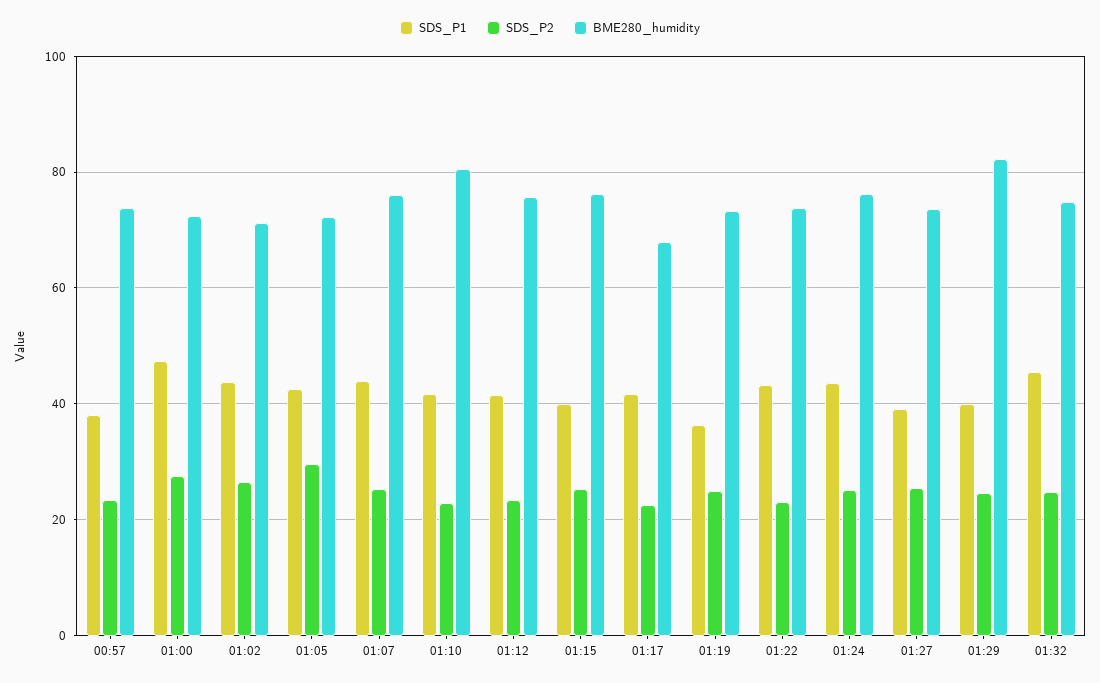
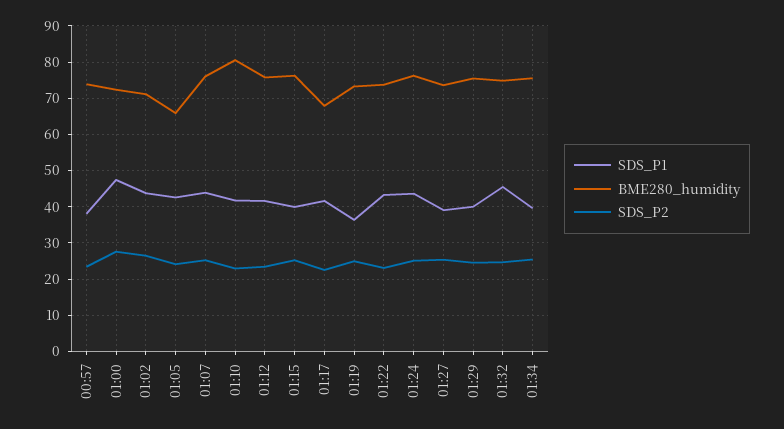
SDS_P2, 01:05: 30 -> 24
BME280_humidity, 01:05: 72 -> 66
BME280_humidity, 01:29: 82 -> 76
SDS_P1, 01:34: none -> 40
BME280_humidity, 01:34: none -> 76
SDS_P2, 01:34: none -> 26

